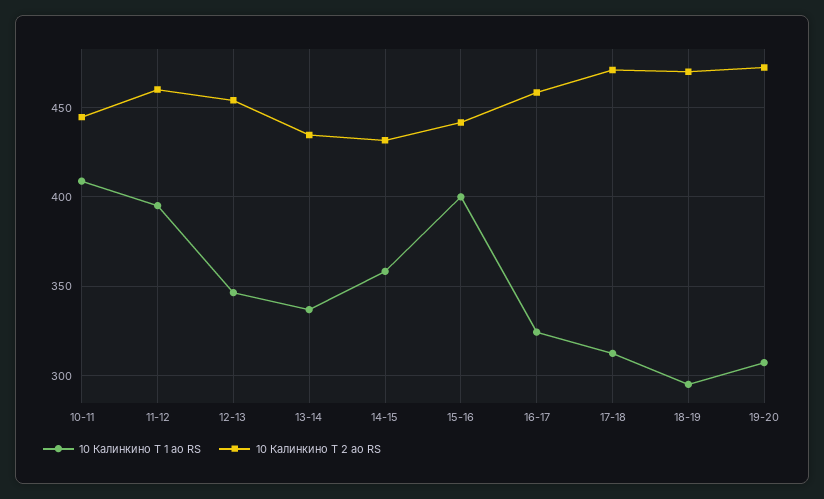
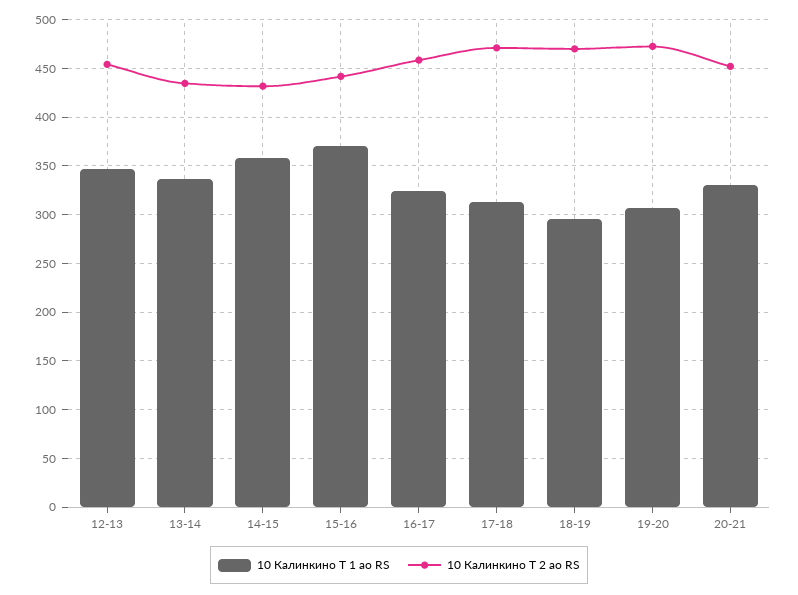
10 Калинкино Т 1 ао RS, 10-11: 410 -> none
10 Калинкино Т 2 ао RS, 10-11: 445 -> none
10 Калинкино Т 1 ао RS, 11-12: 395 -> none
10 Калинкино Т 2 ао RS, 11-12: 460 -> none
10 Калинкино Т 1 ао RS, 15-16: 400 -> 370
10 Калинкино Т 1 ао RS, 20-21: none -> 330
10 Калинкино Т 2 ао RS, 20-21: none -> 450

